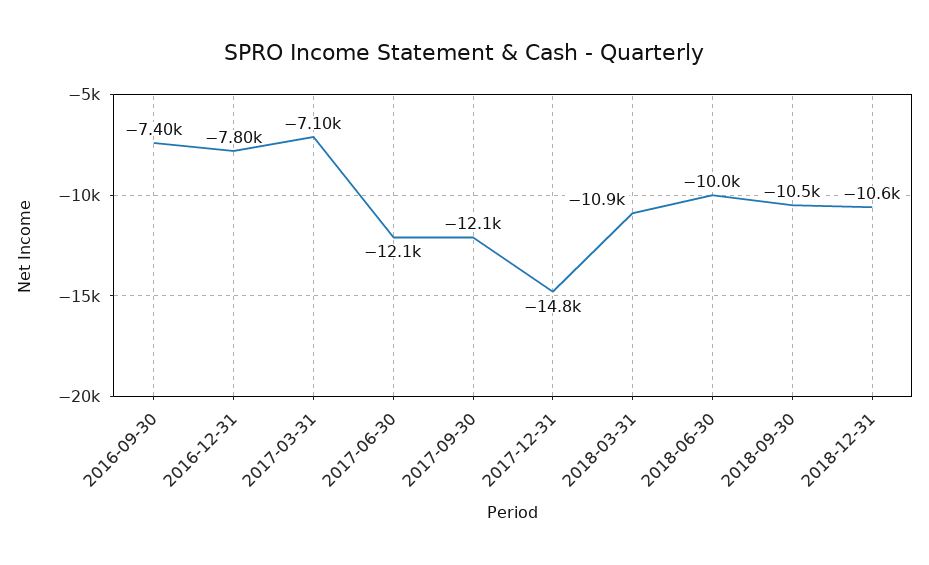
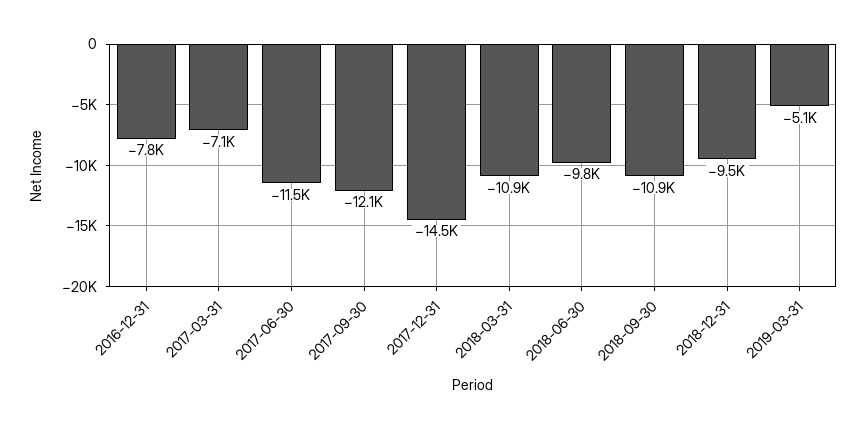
2016-09-30: -7400 -> none
2017-06-30: -12100 -> -11500
2017-12-31: -14800 -> -14500
2018-06-30: -10000 -> -9800
2018-09-30: -10500 -> -10900
2018-12-31: -10600 -> -9500
2019-03-31: none -> -5100

